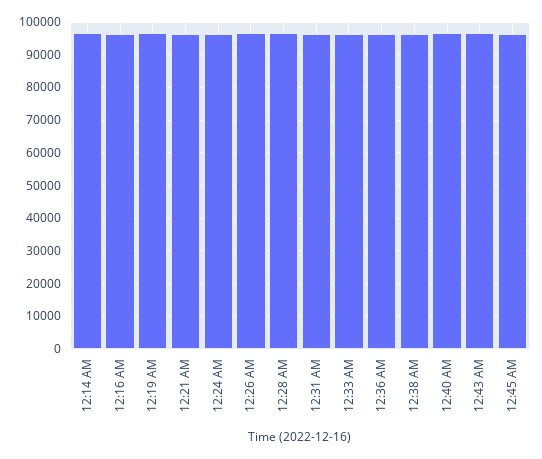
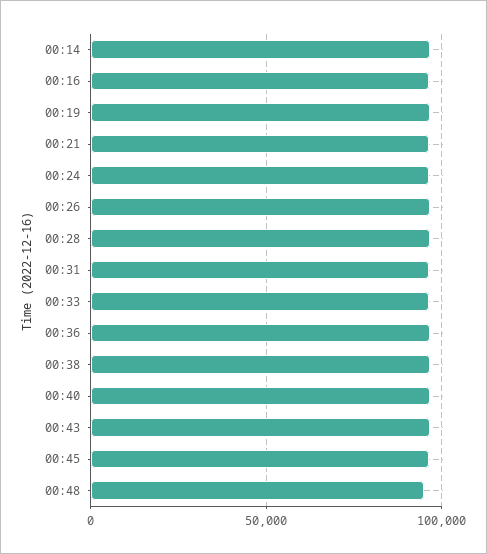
00:48: none -> 95000

